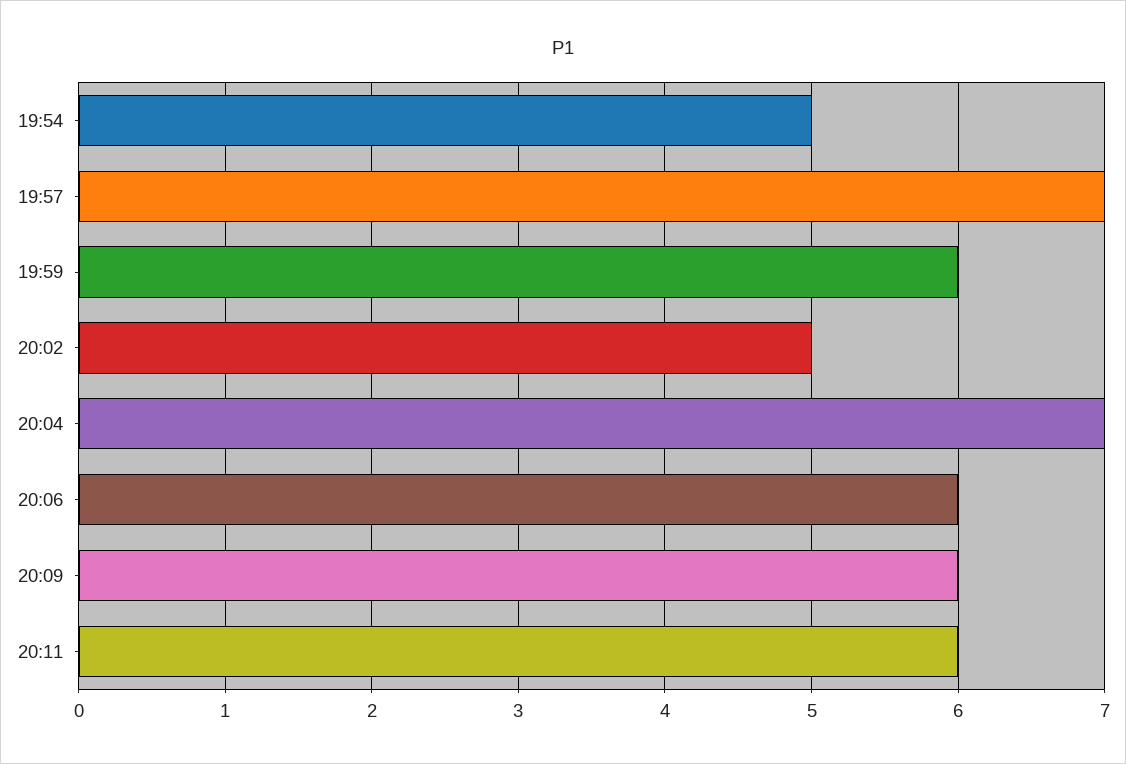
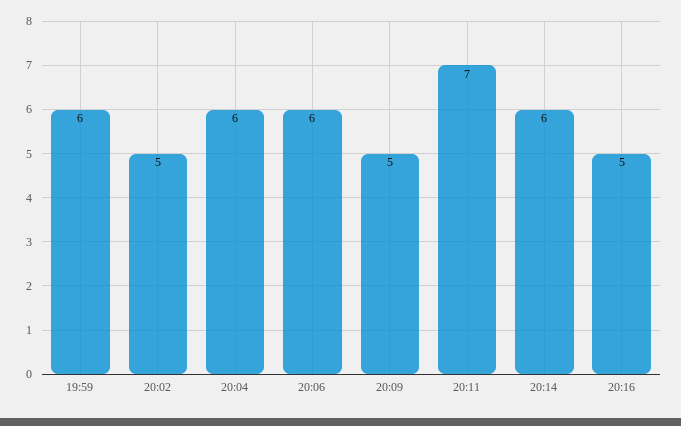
19:54: 5 -> none
19:57: 7 -> none
20:04: 7 -> 6
20:09: 6 -> 5
20:11: 6 -> 7
20:14: none -> 6
20:16: none -> 5

